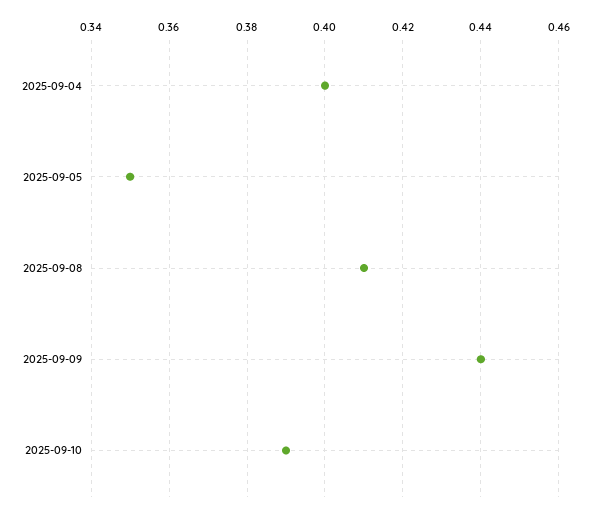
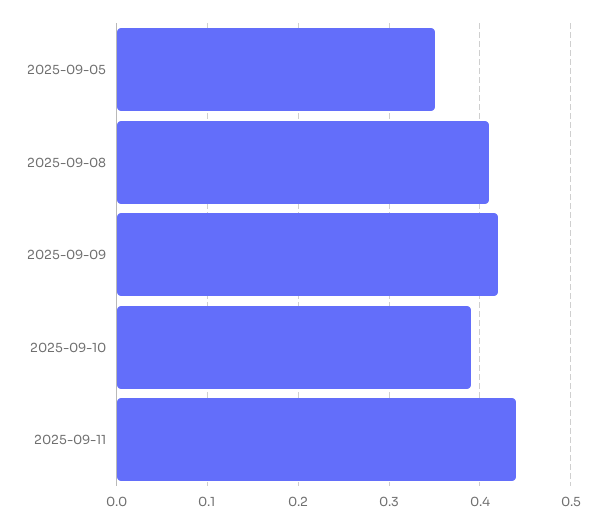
2025-09-04: 0.4 -> none
2025-09-09: 0.44 -> 0.42
2025-09-11: none -> 0.44

